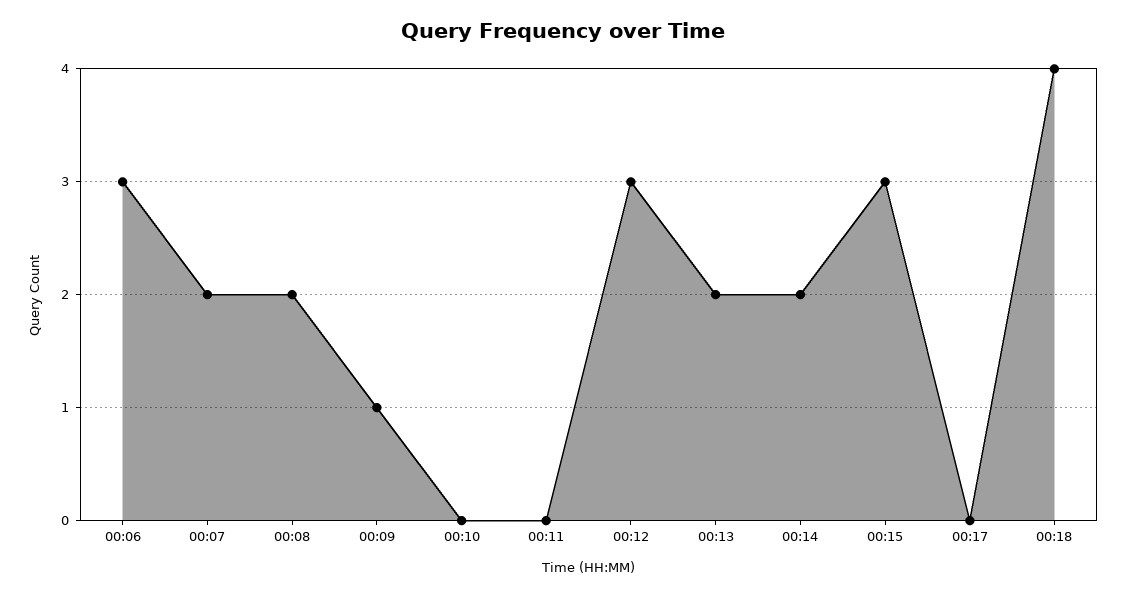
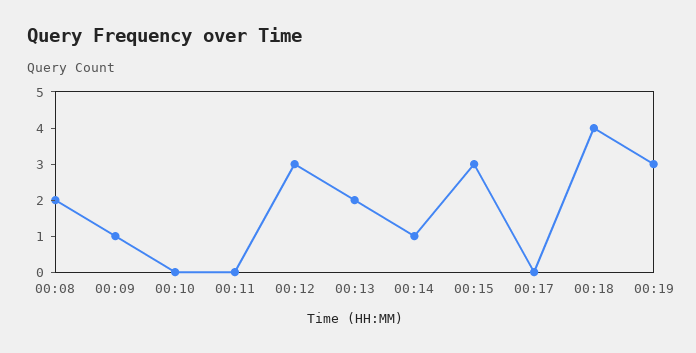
00:06: 3 -> none
00:07: 2 -> none
00:14: 2 -> 1
00:19: none -> 3

